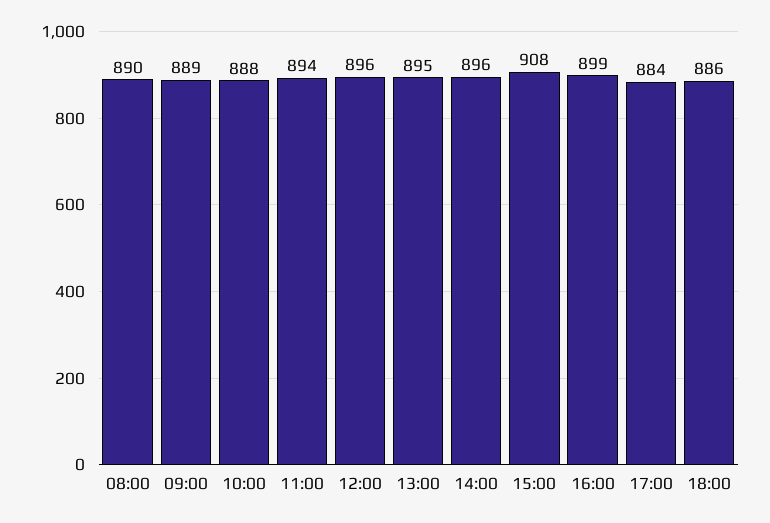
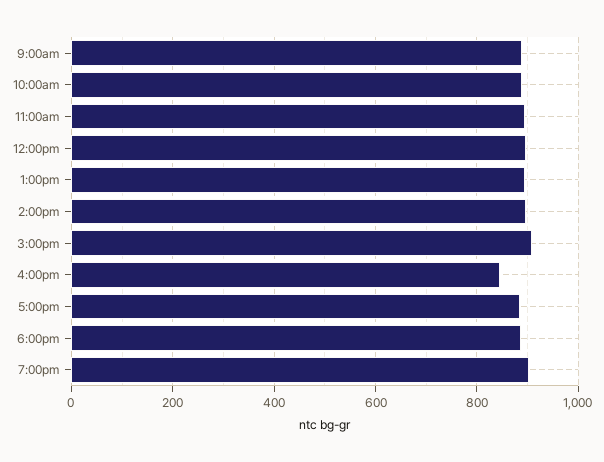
08:00: 890 -> none
16:00: 899 -> 840
7:00pm: none -> 900

